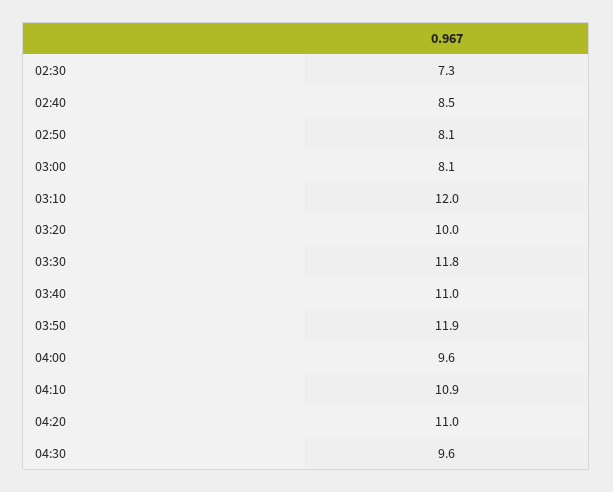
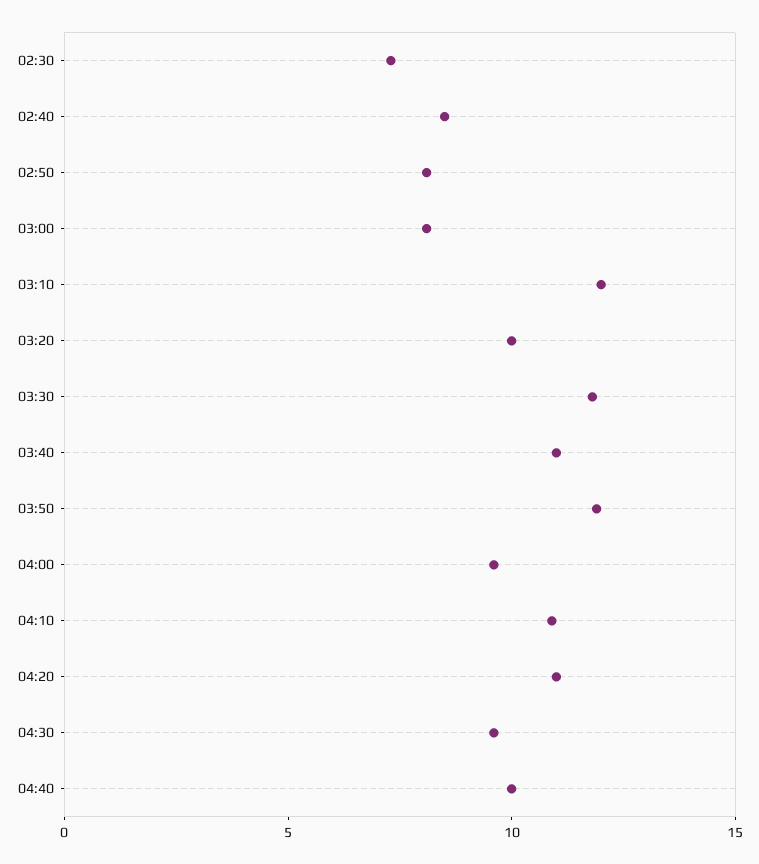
04:40: none -> 10

